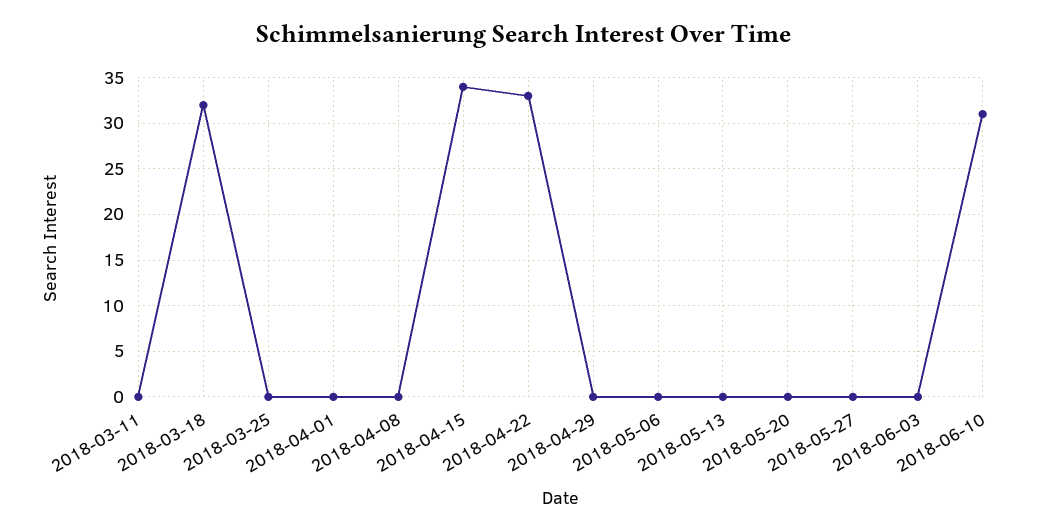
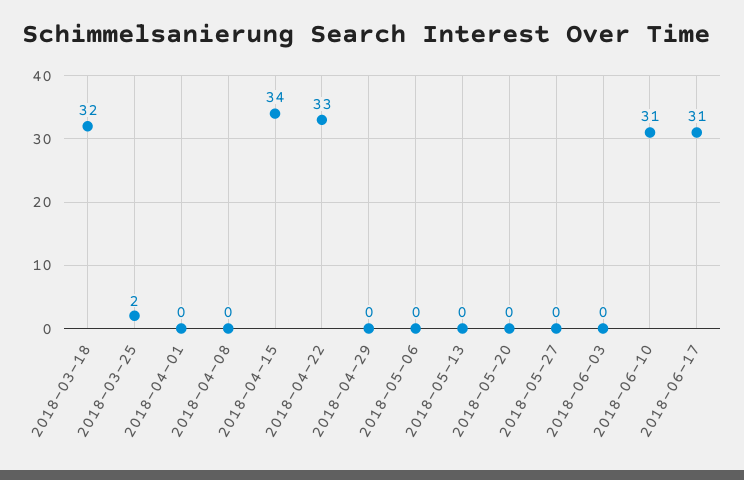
2018-03-11: 0 -> none
2018-03-25: 0 -> 2
2018-06-17: none -> 31

